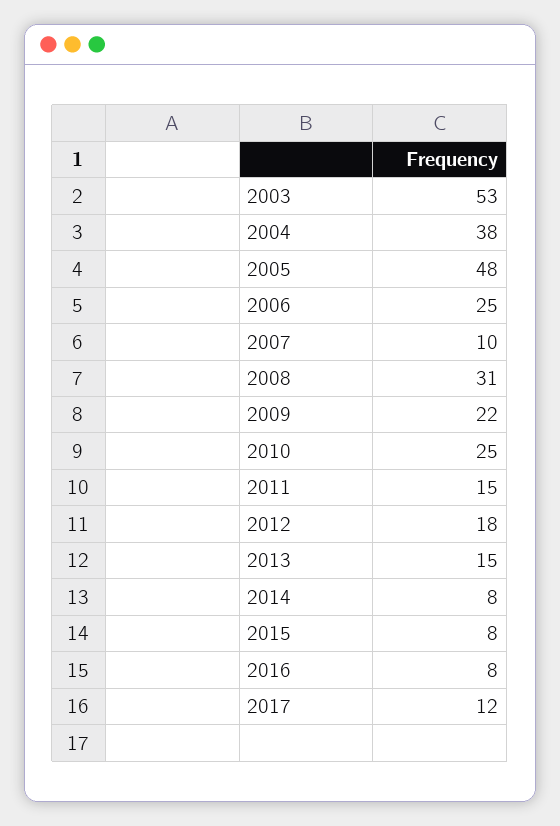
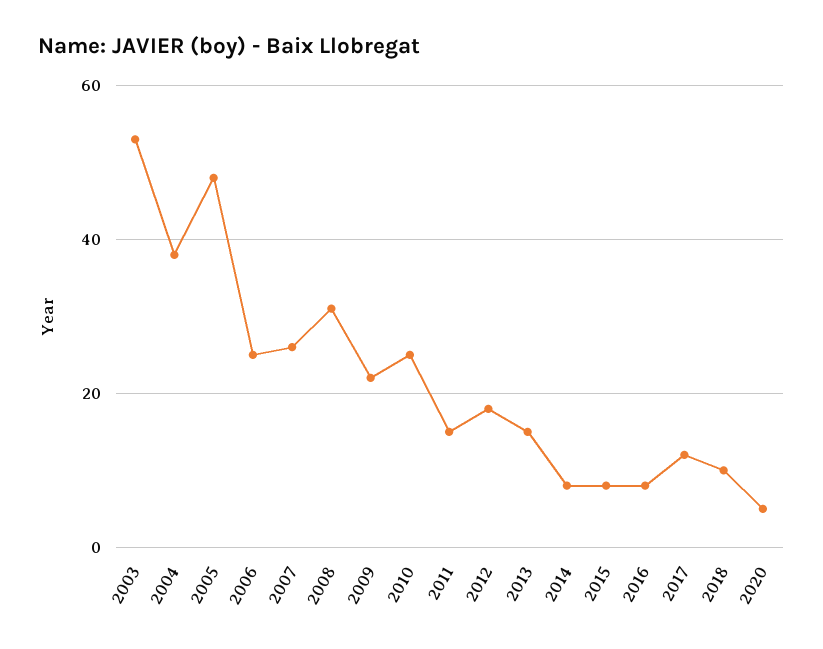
2007: 10 -> 25
2018: none -> 10
2020: none -> 5

